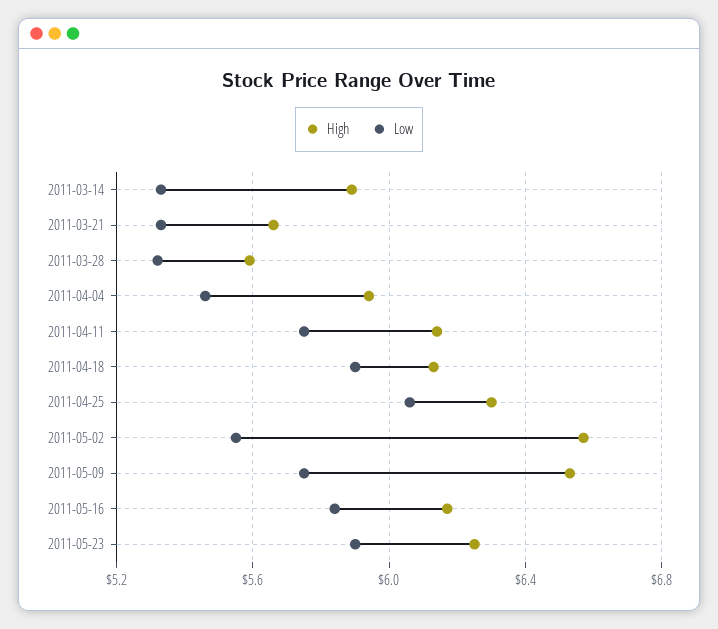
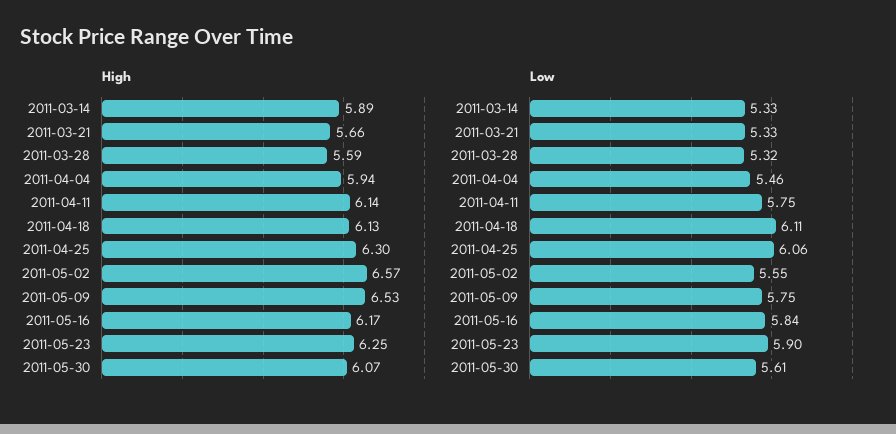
Low, 2011-04-18: 5.9 -> 6.11
High, 2011-05-30: none -> 6.07
Low, 2011-05-30: none -> 5.61

